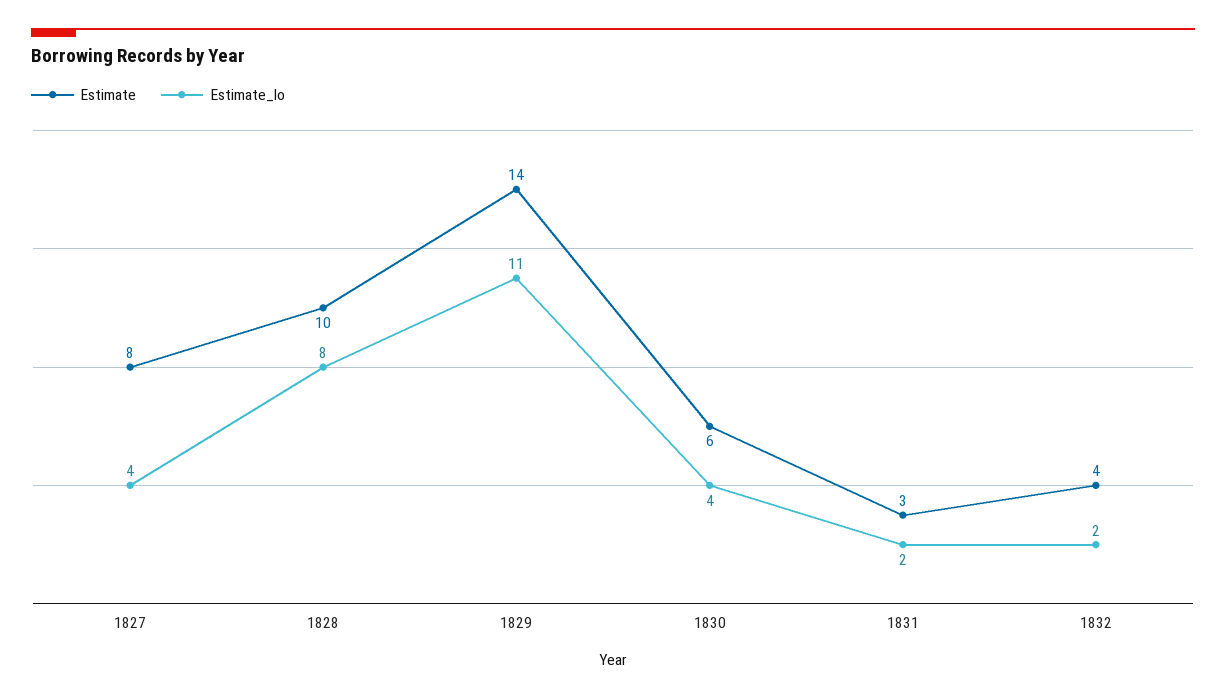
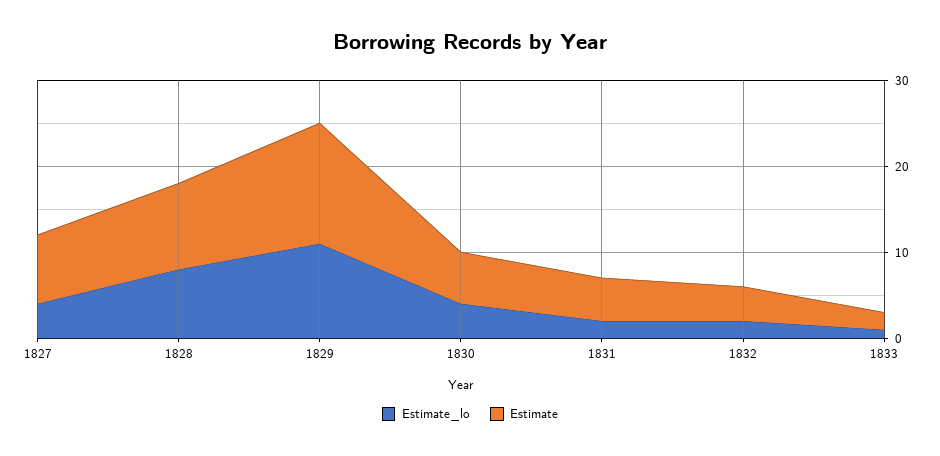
Estimate, 1831: 3 -> 5
Estimate_lo, 1833: none -> 1
Estimate, 1833: none -> 2

